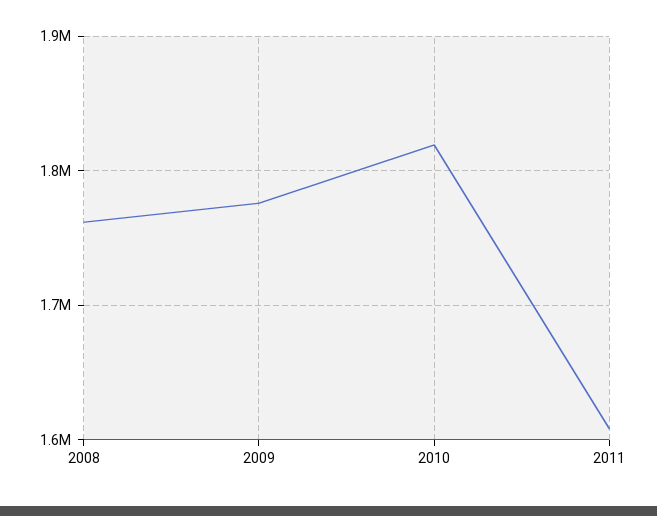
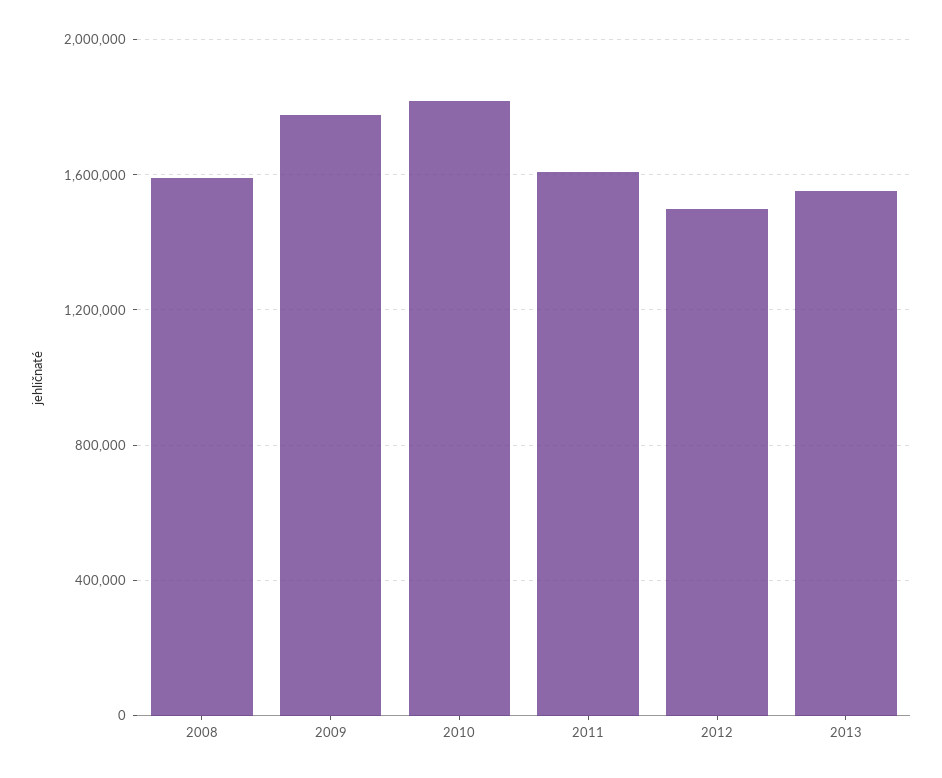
2008: 1760000 -> 1600000
2012: none -> 1500000
2013: none -> 1550000

